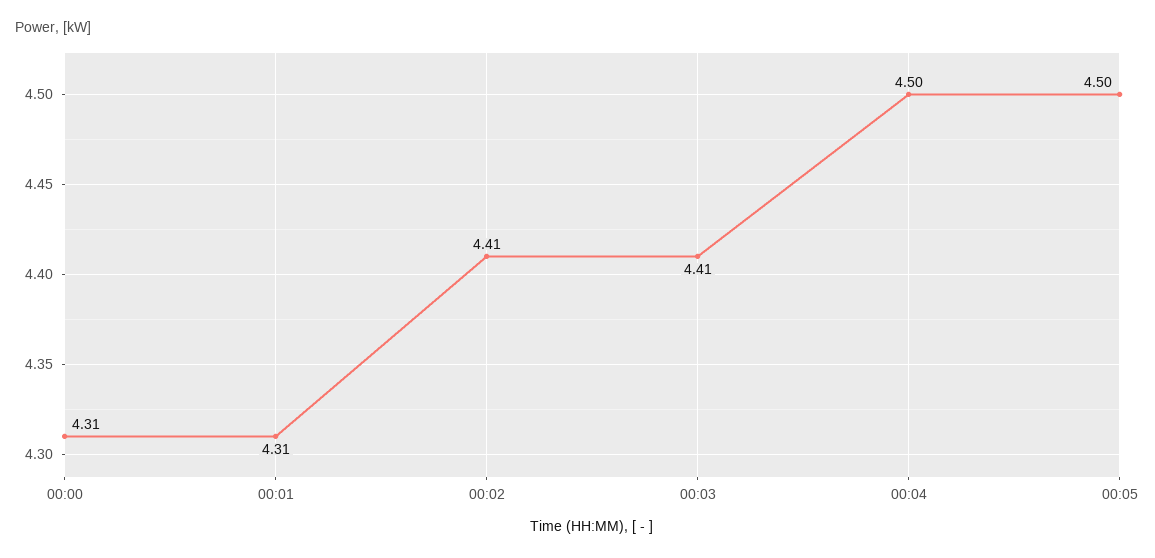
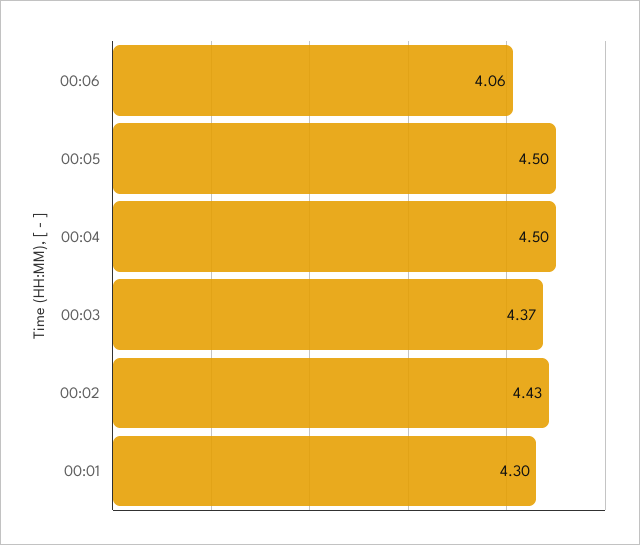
00:00: 4.31 -> none
00:01: 4.31 -> 4.3
00:02: 4.41 -> 4.43
00:03: 4.41 -> 4.37
00:06: none -> 4.06

